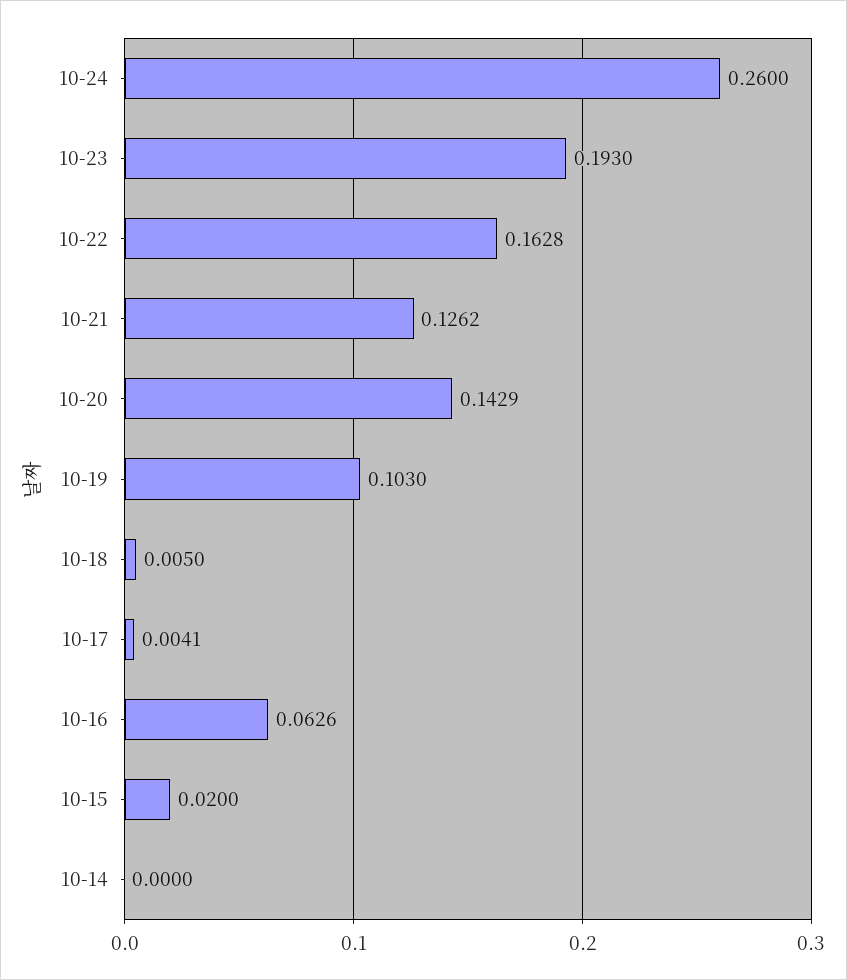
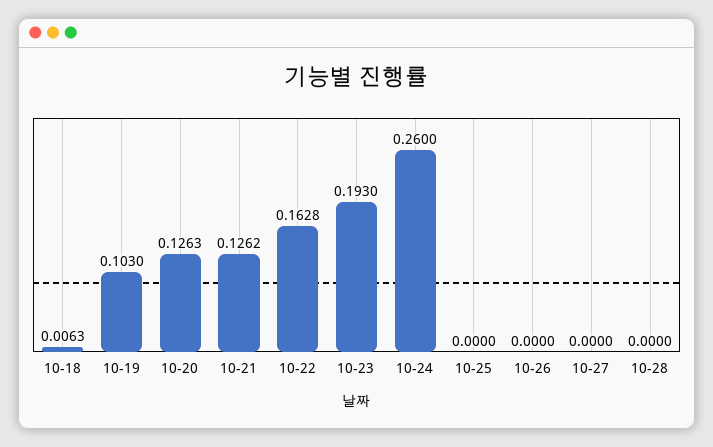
10-20: 0.1429 -> 0.1263
10-18: 0.005 -> 0.0063
10-17: 0.0041 -> none
10-16: 0.0626 -> none
10-15: 0.02 -> none
10-14: 0 -> none
10-25: none -> 0
10-26: none -> 0
10-27: none -> 0
10-28: none -> 0

